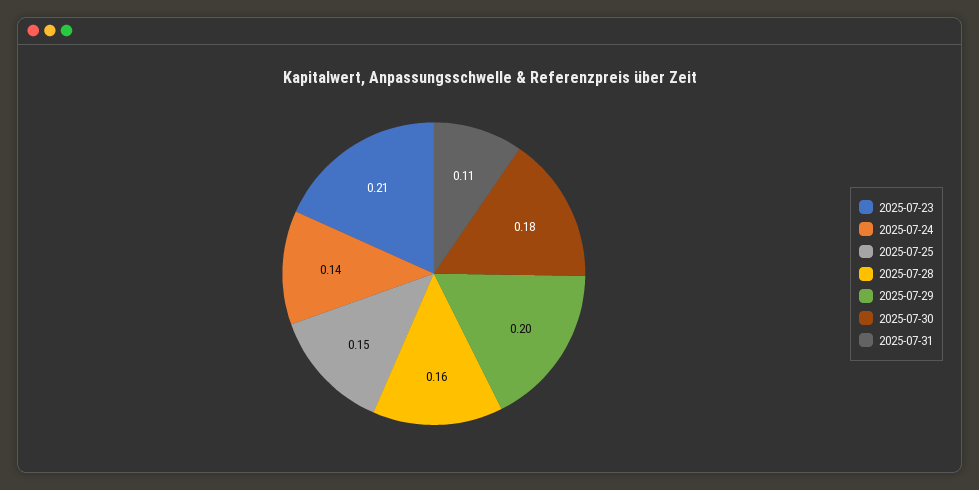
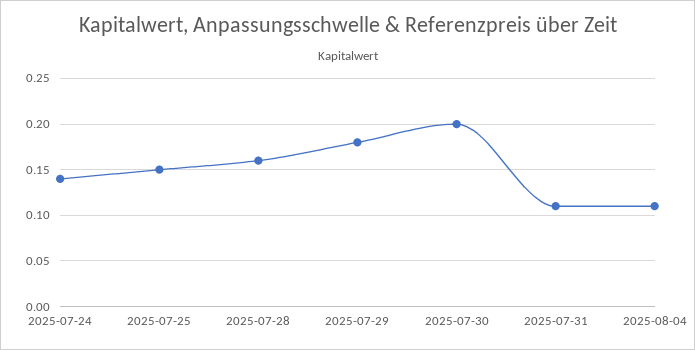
2025-07-23: 0.21 -> none
2025-07-29: 0.2 -> 0.18
2025-07-30: 0.18 -> 0.2
2025-08-04: none -> 0.11

